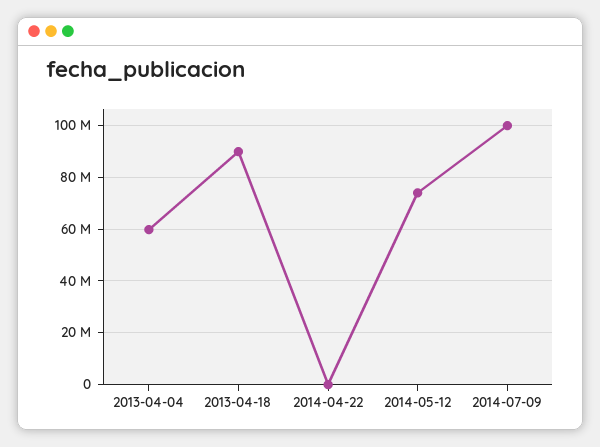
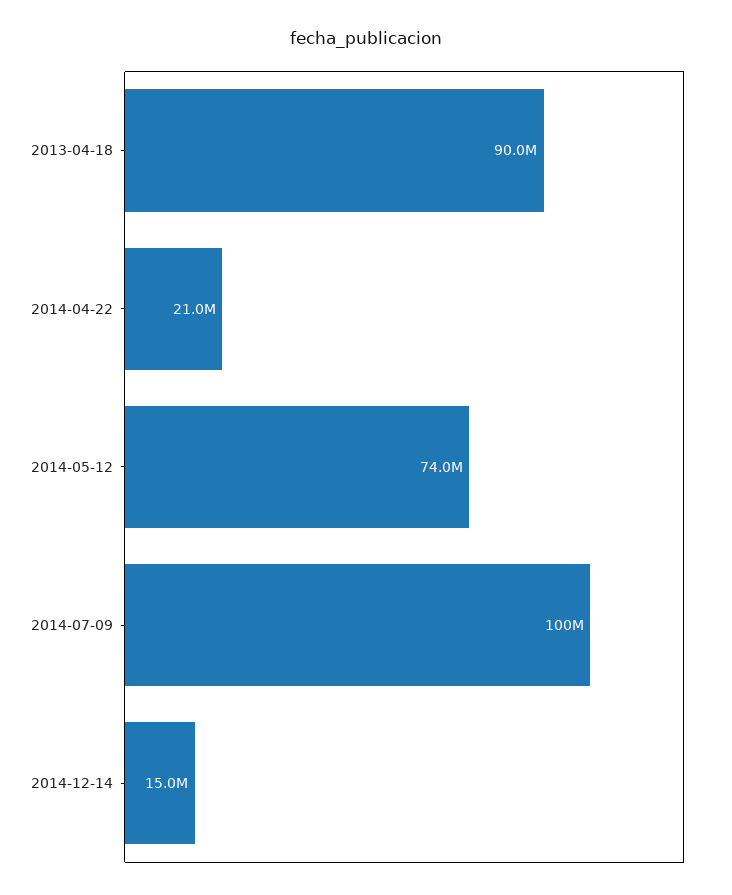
2013-04-04: 60000000 -> none
2014-04-22: 0 -> 21000000
2014-12-14: none -> 15000000

